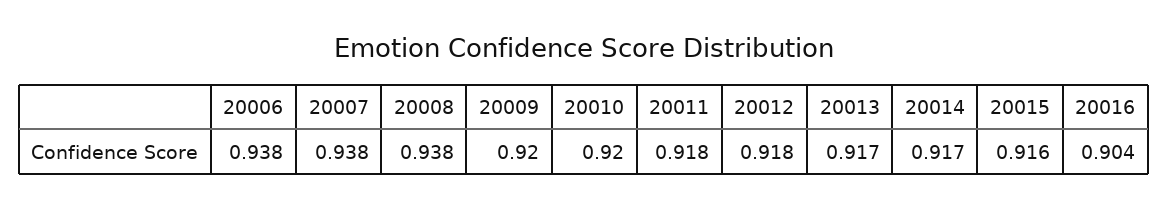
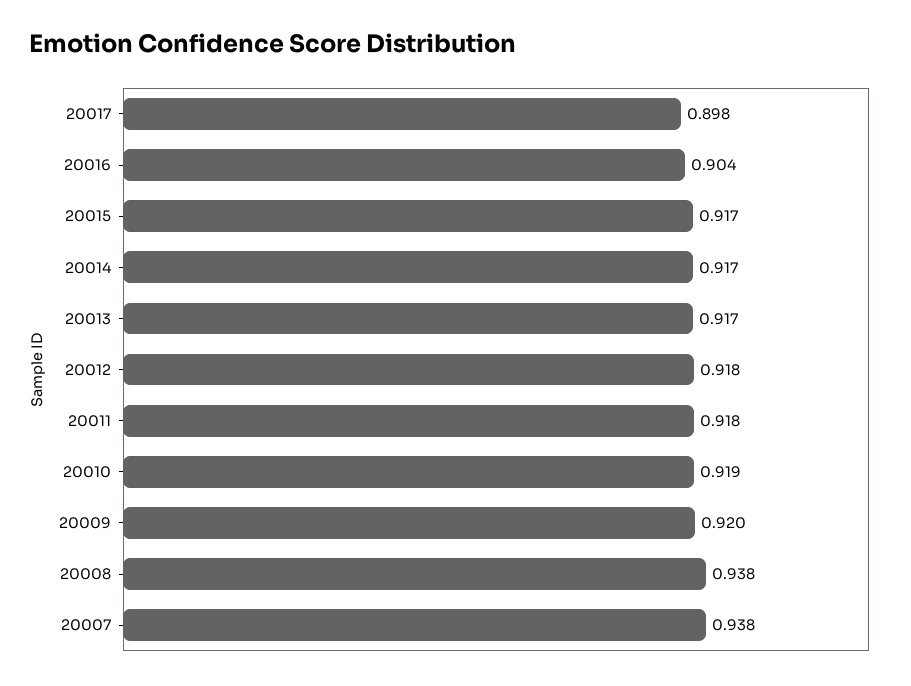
20006: 0.938 -> none
20010: 0.92 -> 0.919
20015: 0.916 -> 0.917
20017: none -> 0.898

